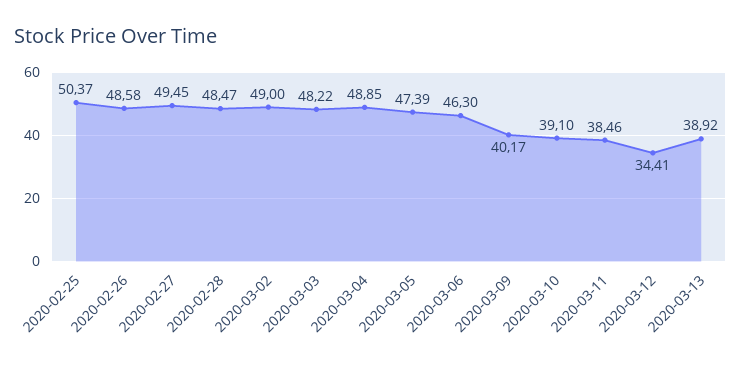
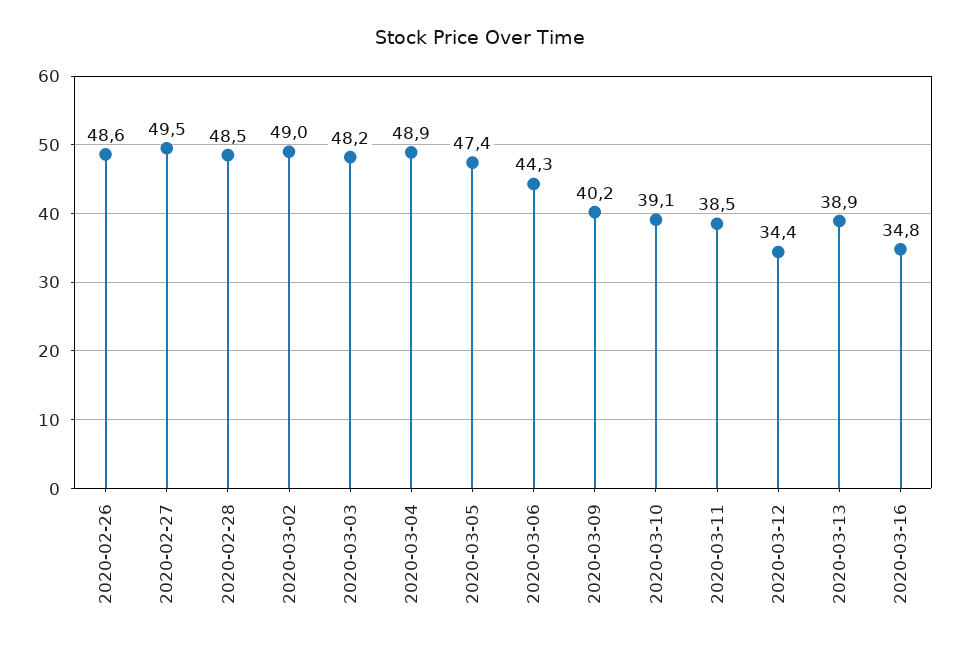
2020-02-25: 50.37 -> none
2020-03-06: 46.3 -> 44.3
2020-03-16: none -> 34.8

